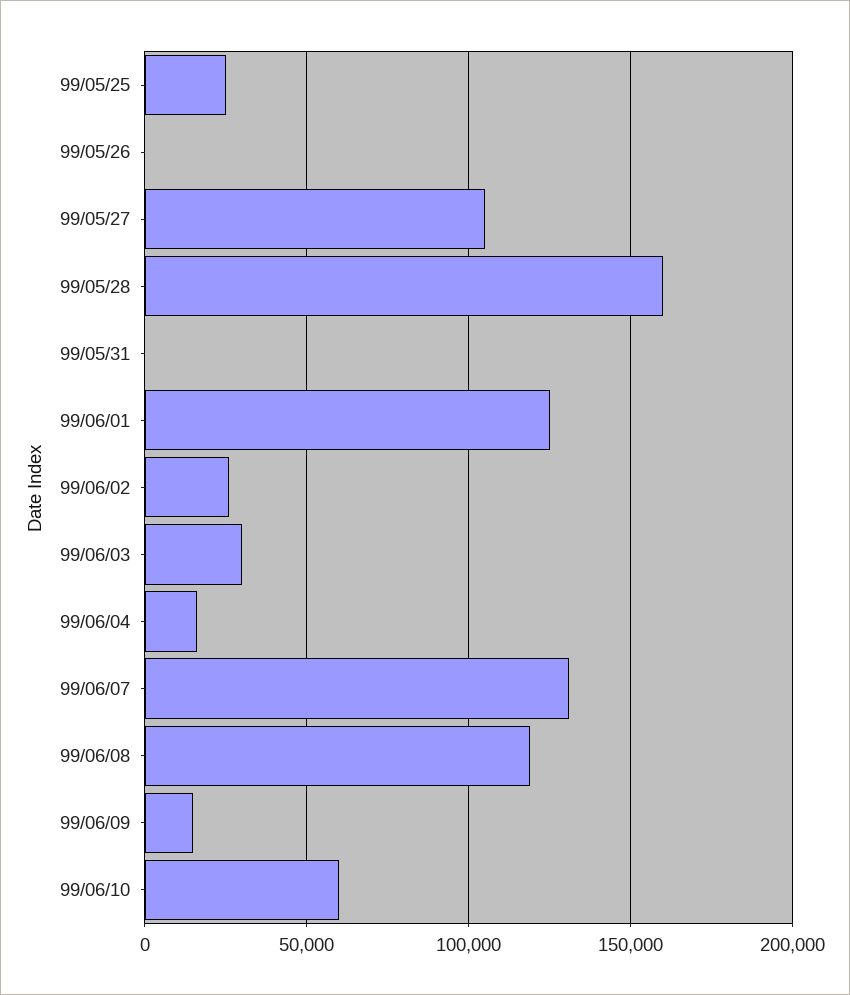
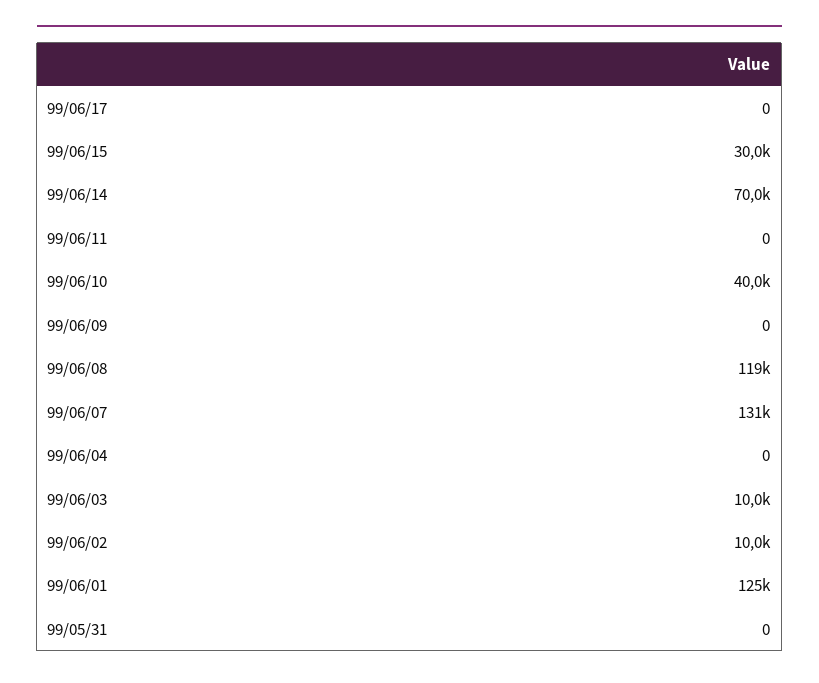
99/05/25: 25000 -> none
99/05/26: 0 -> none
99/05/27: 105000 -> none
99/05/28: 160000 -> none
99/06/02: 25000 -> 10000
99/06/03: 30000 -> 10000
99/06/04: 15000 -> 0
99/06/09: 15000 -> 0
99/06/10: 60000 -> 40000
99/06/17: none -> 0
99/06/15: none -> 30000
99/06/14: none -> 70000
99/06/11: none -> 0

